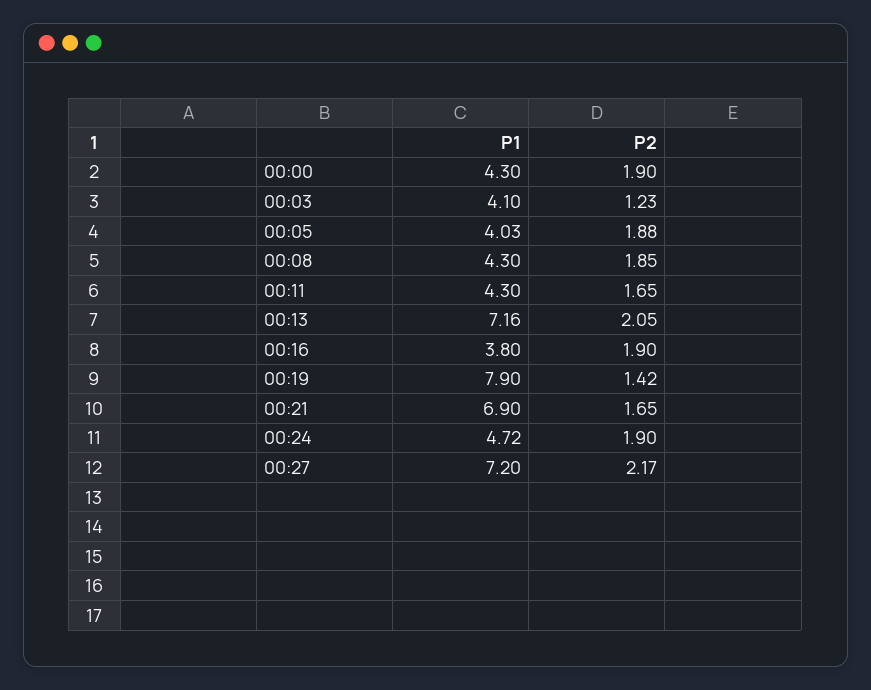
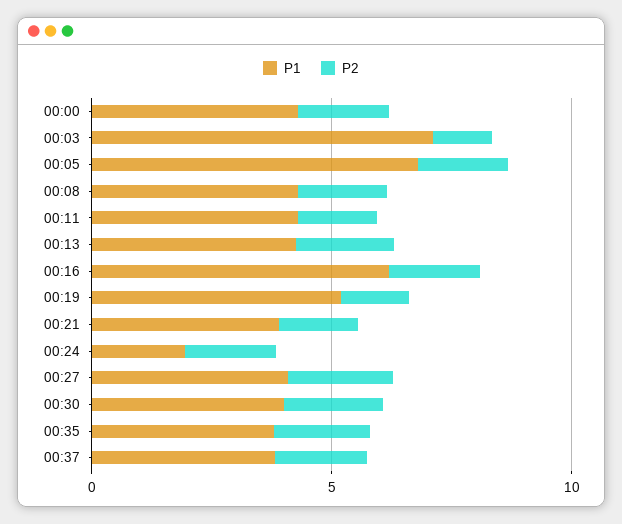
P1, 00:03: 4.1 -> 7
P1, 00:05: 4.03 -> 7
P1, 00:13: 7.16 -> 4
P1, 00:16: 3.8 -> 6
P1, 00:19: 7.9 -> 5
P1, 00:21: 6.9 -> 4
P1, 00:24: 4.72 -> 2
P1, 00:27: 7.2 -> 4
P1, 00:30: none -> 4
P2, 00:30: none -> 2
P1, 00:35: none -> 4
P2, 00:35: none -> 2
P1, 00:37: none -> 4
P2, 00:37: none -> 2

